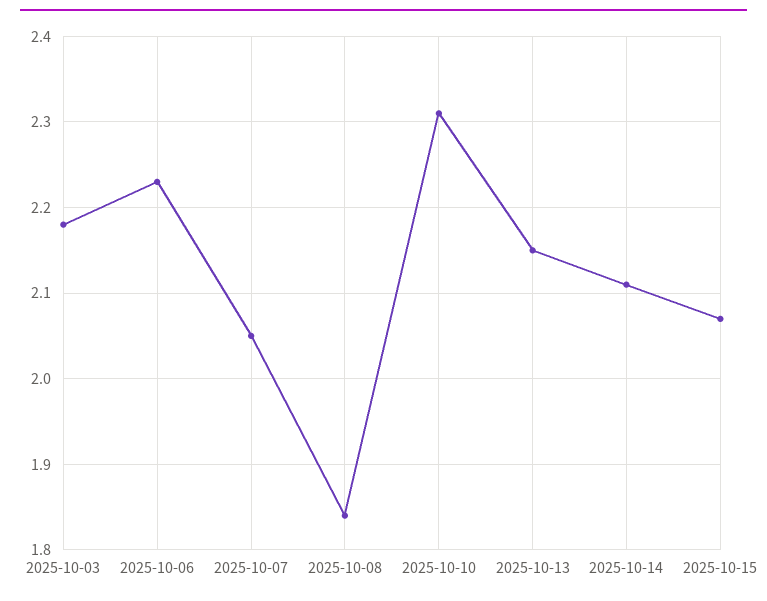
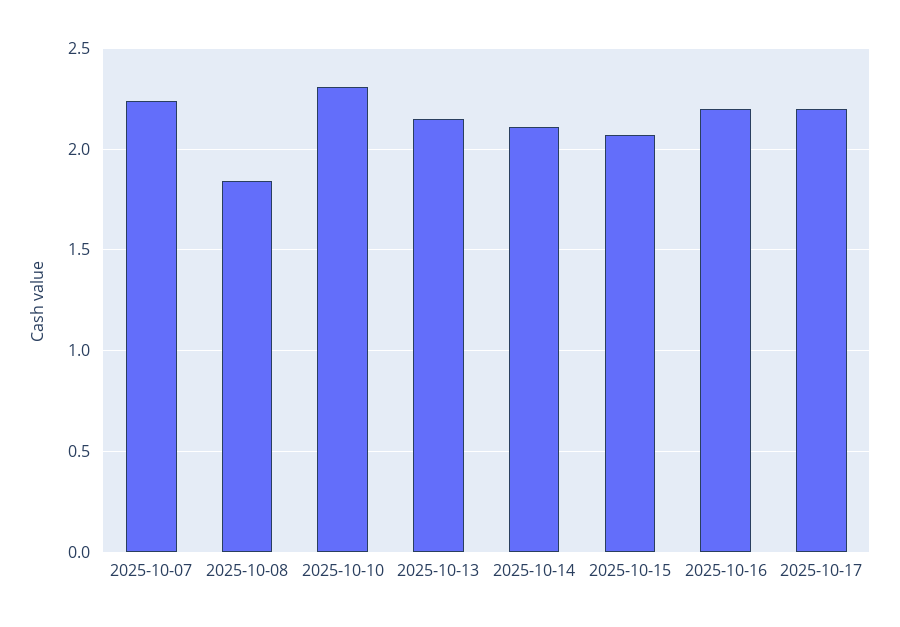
2025-10-03: 2.18 -> none
2025-10-06: 2.23 -> none
2025-10-07: 2.05 -> 2.25
2025-10-16: none -> 2.2
2025-10-17: none -> 2.2

